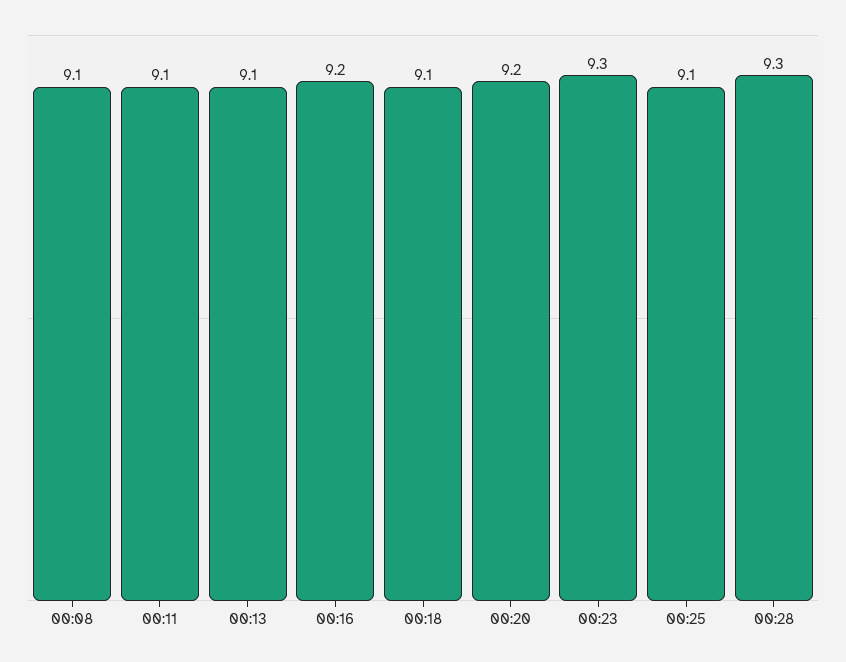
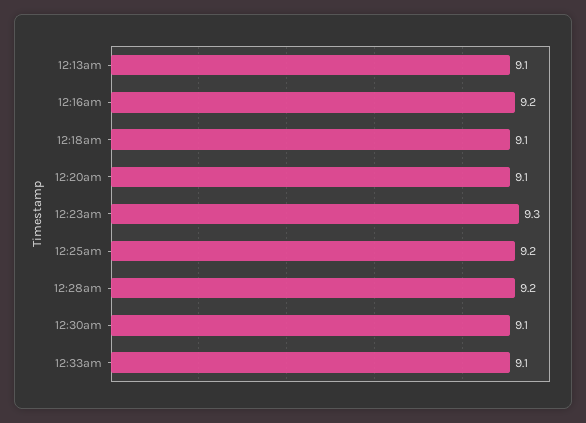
00:08: 9.1 -> none
00:11: 9.1 -> none
00:20: 9.2 -> 9.1
00:25: 9.1 -> 9.2
00:28: 9.3 -> 9.2
12:30am: none -> 9.1
12:33am: none -> 9.1

